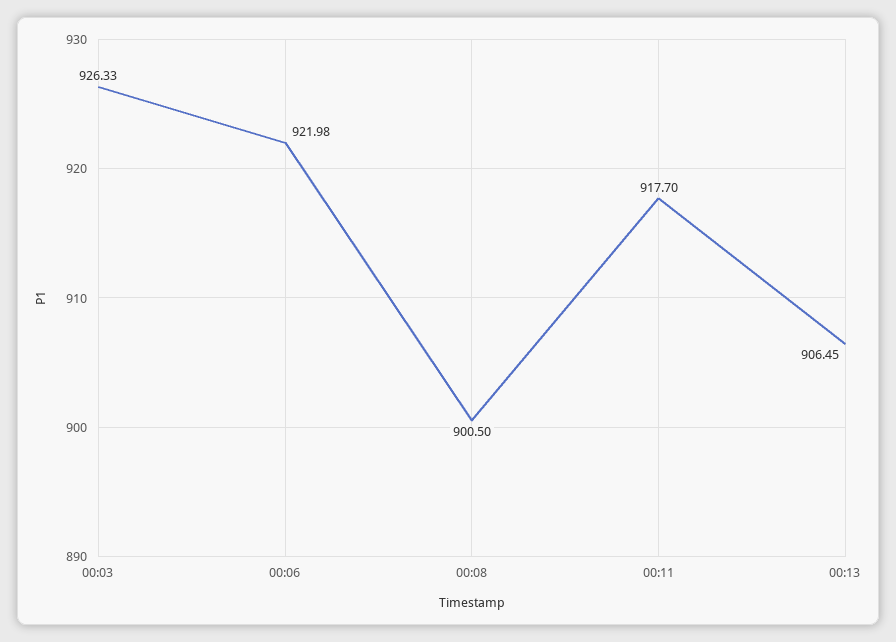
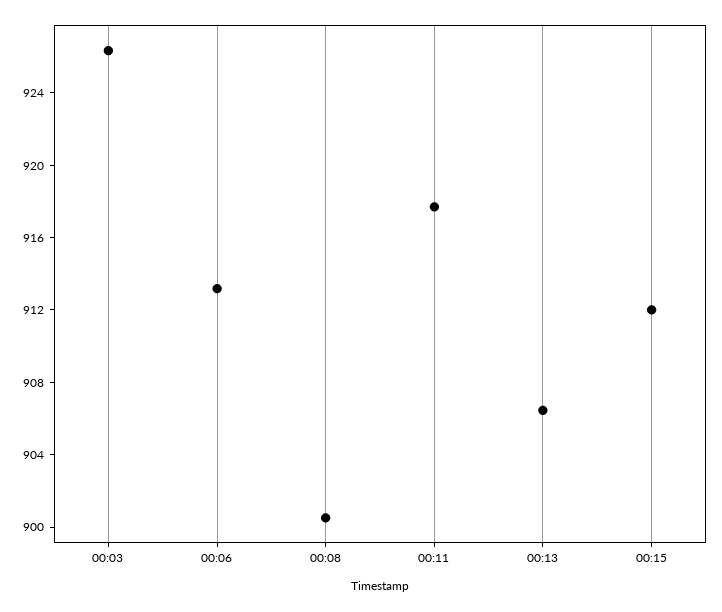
00:06: 921.98 -> 913
00:15: none -> 912

